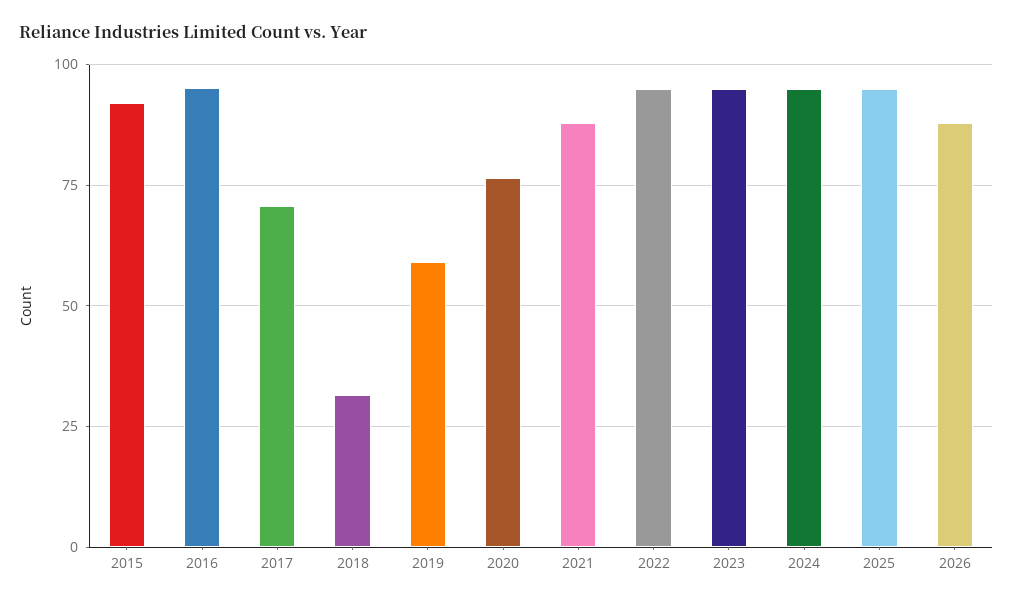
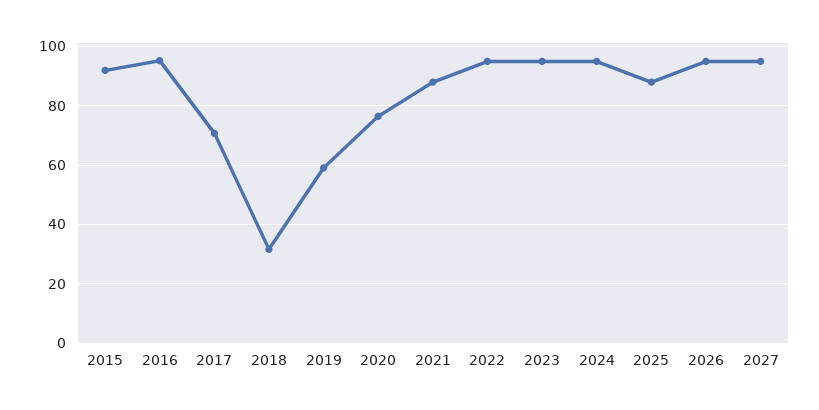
2025: 95 -> 87.5
2026: 87.5 -> 95
2027: none -> 95

